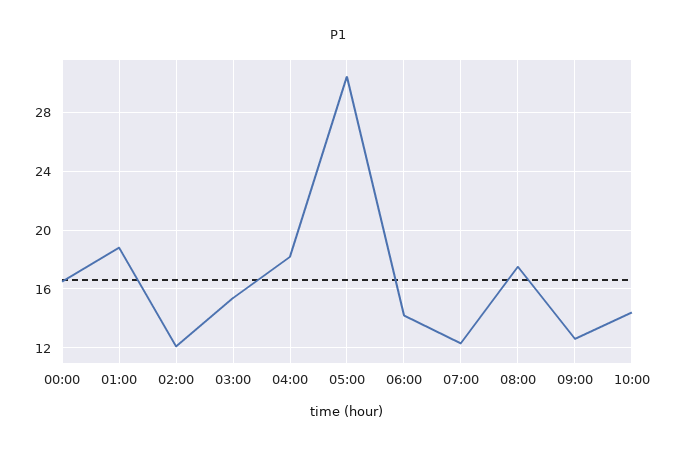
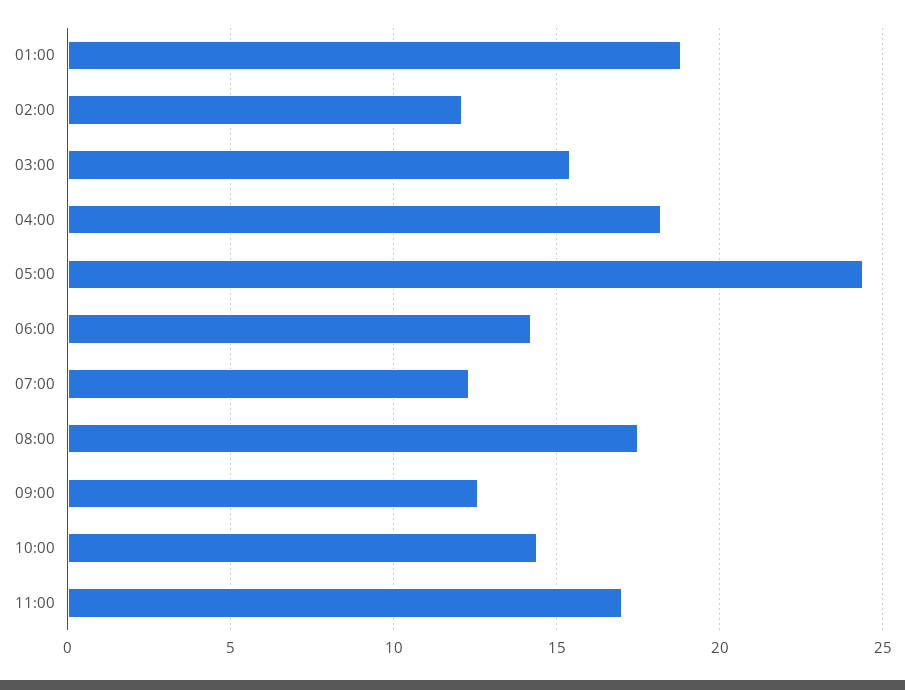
00:00: 16.5 -> none
05:00: 30.5 -> 24.5
11:00: none -> 17

